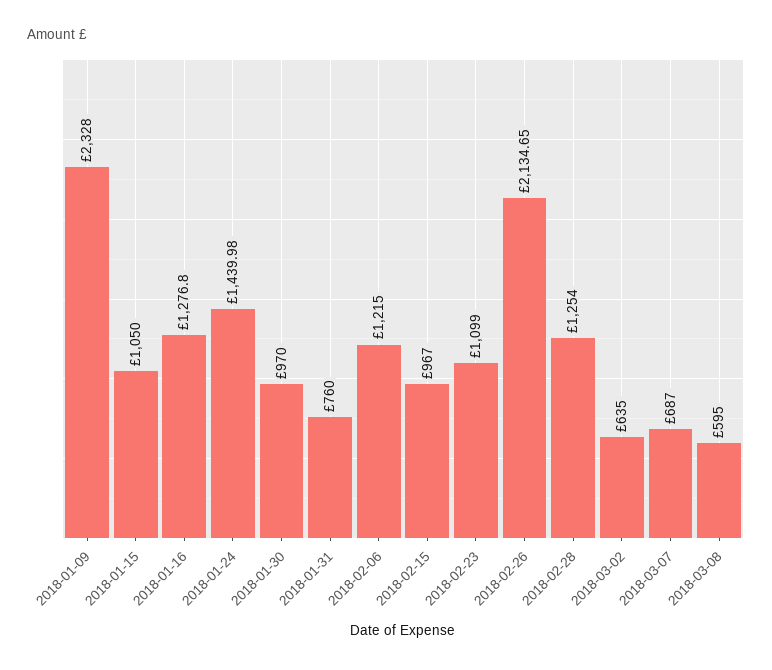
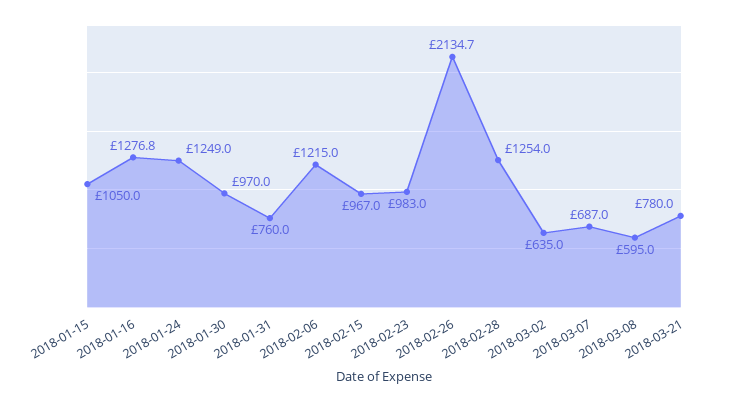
2018-01-09: 2328 -> none
2018-01-24: 1439.98 -> 1249
2018-02-23: 1099 -> 983
2018-03-21: none -> 780

